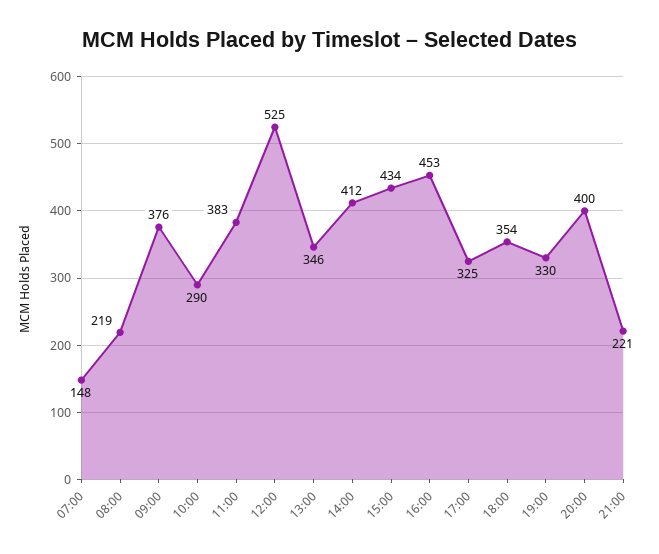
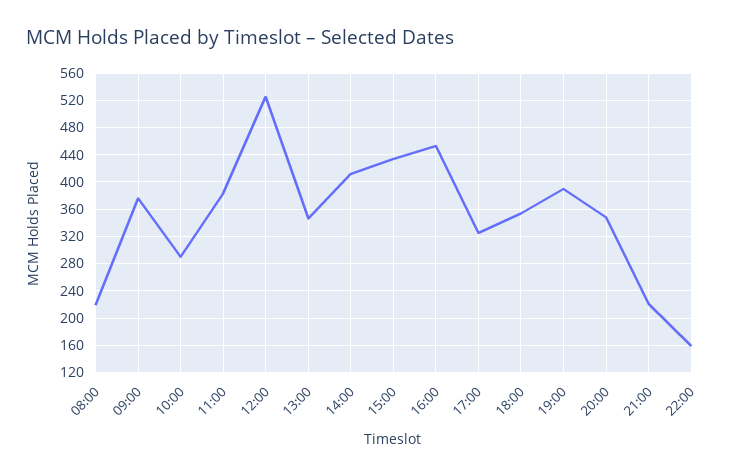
07:00: 148 -> none
19:00: 330 -> 390
20:00: 400 -> 350
22:00: none -> 160

